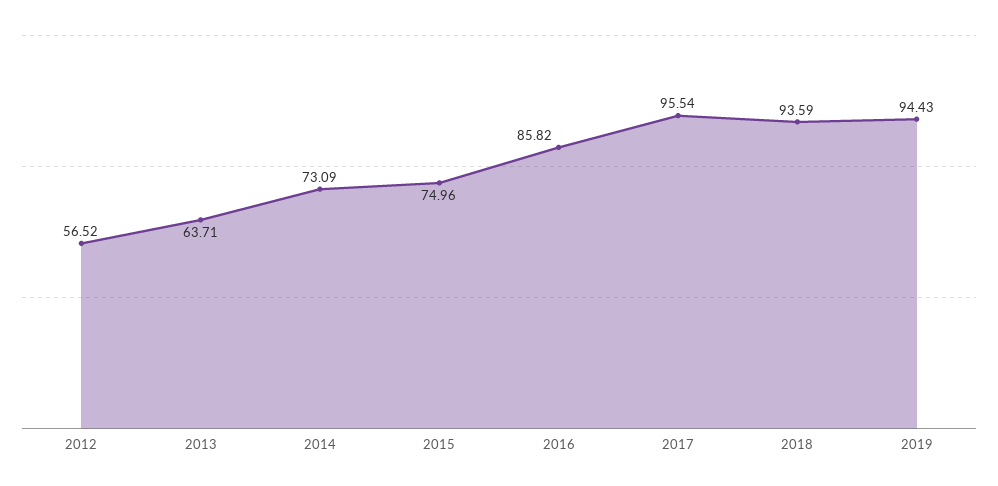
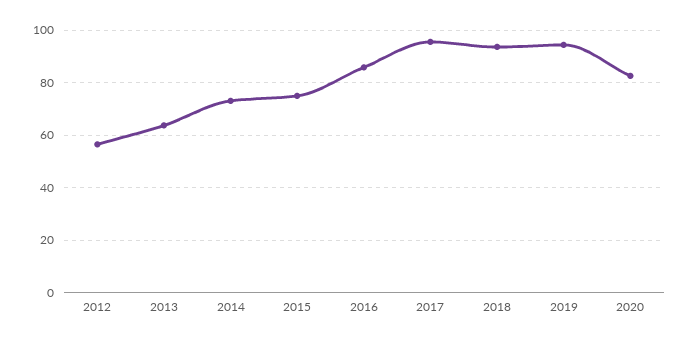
2020: none -> 82.5

